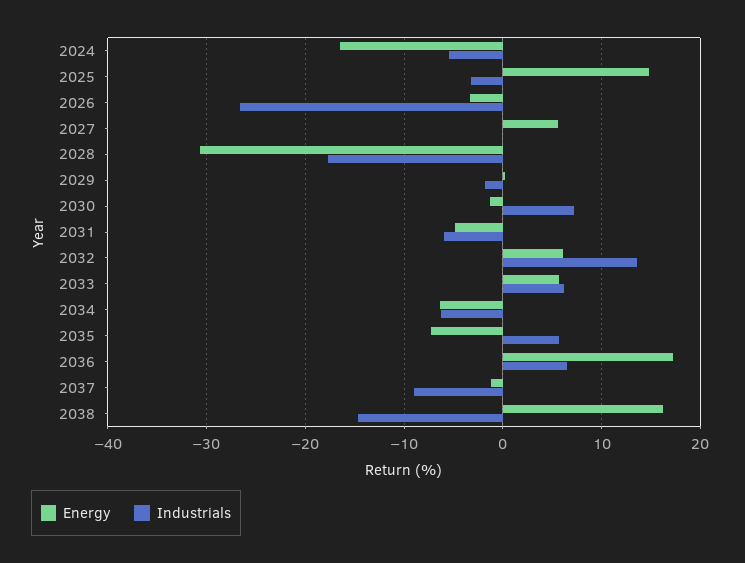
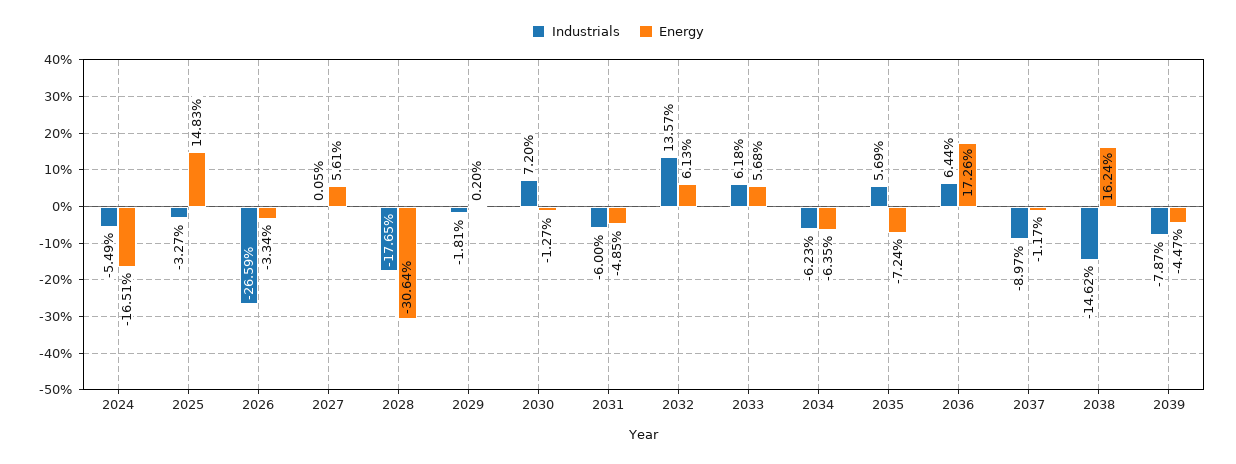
Industrials, 2039: none -> -7.87
Energy, 2039: none -> -4.47

